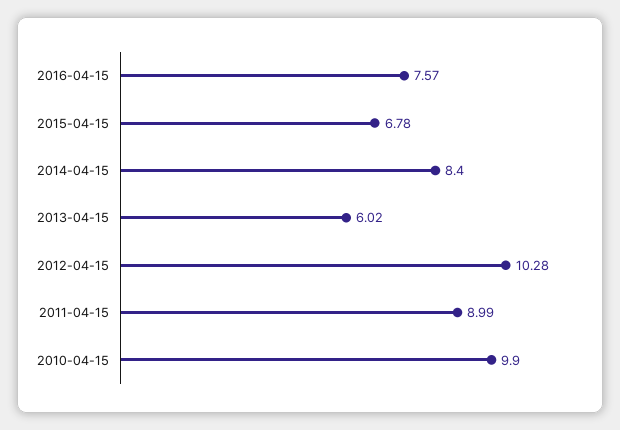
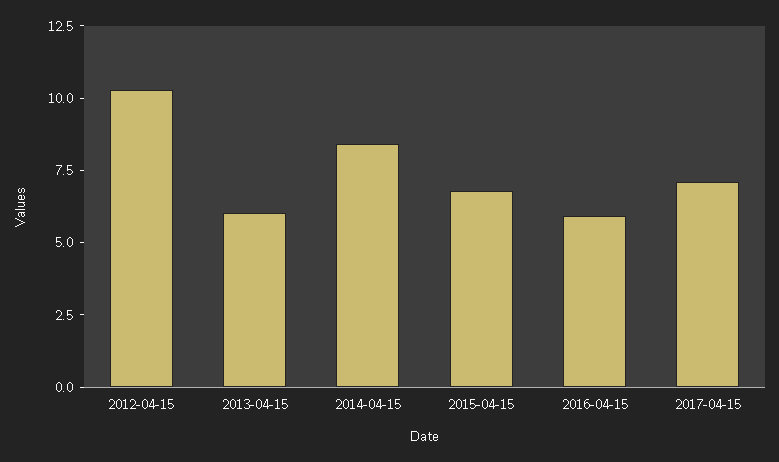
2016-04-15: 7.57 -> 6
2011-04-15: 8.99 -> none
2010-04-15: 9.9 -> none
2017-04-15: none -> 7

